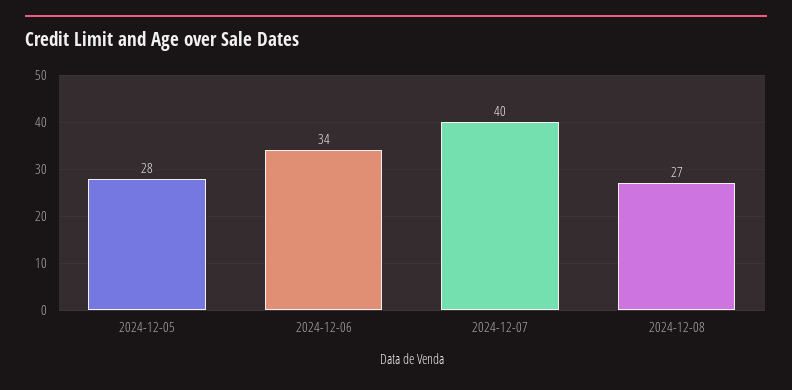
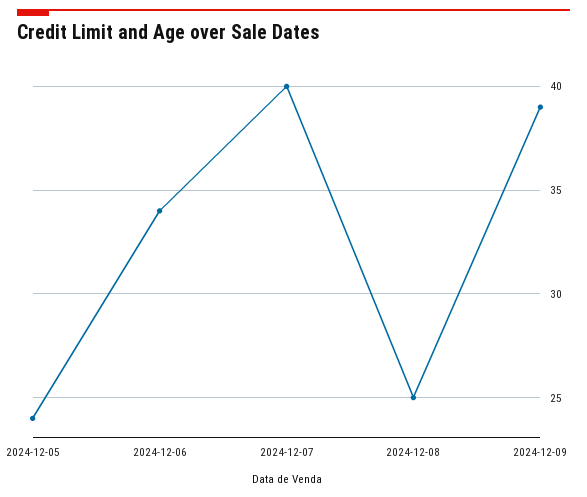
2024-12-05: 28 -> 24
2024-12-08: 27 -> 25
2024-12-09: none -> 39

